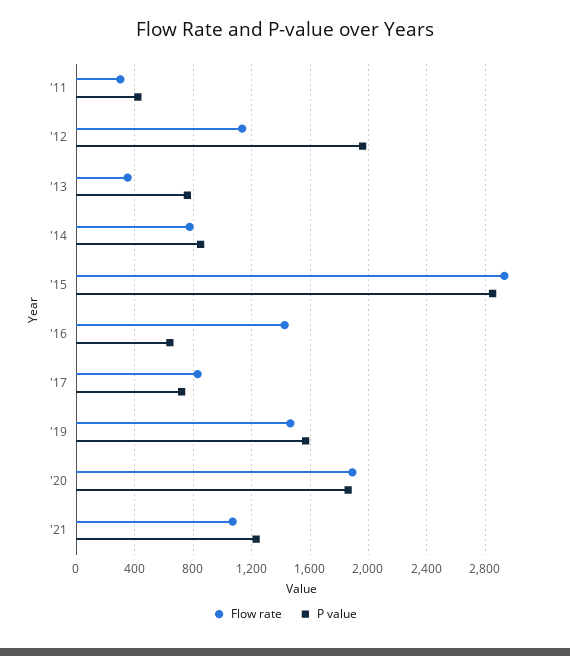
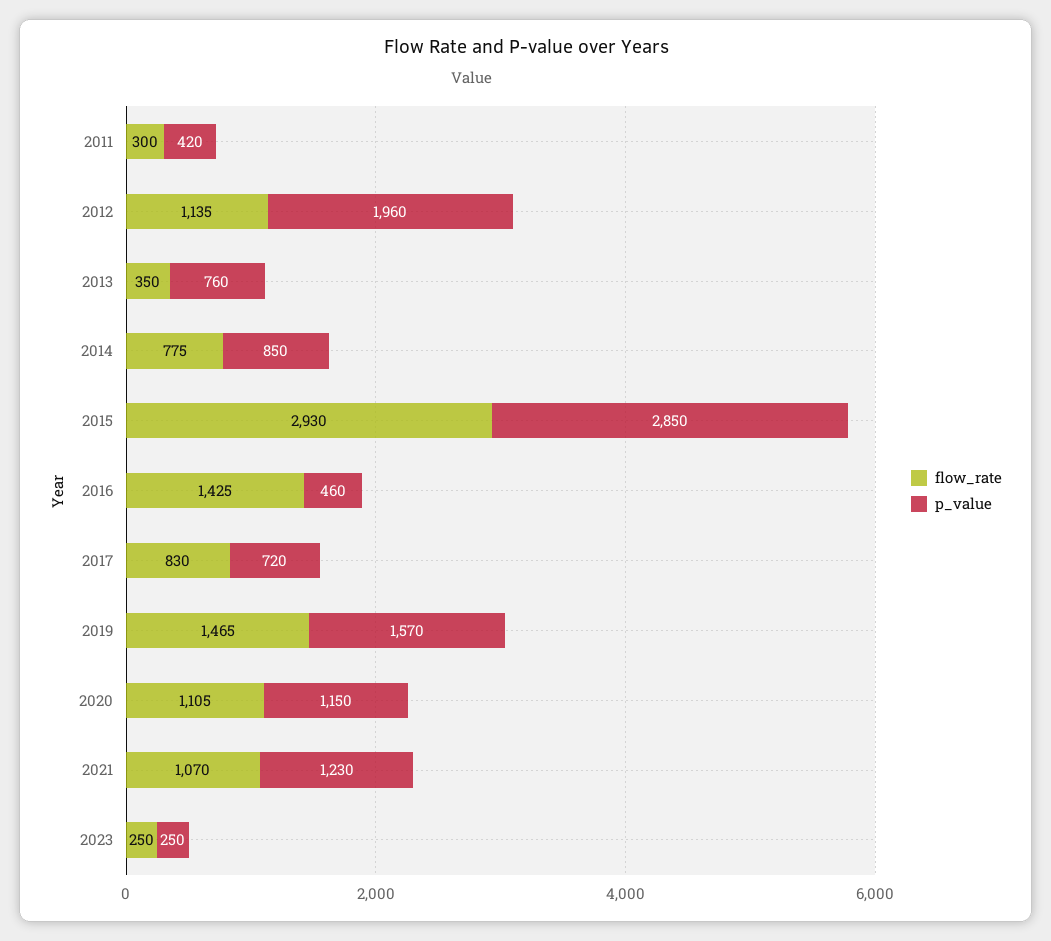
P value, '16: 650 -> 460
Flow rate, '20: 1900 -> 1105
P value, '20: 1850 -> 1150
Flow rate, 2023: none -> 250
P value, 2023: none -> 250

